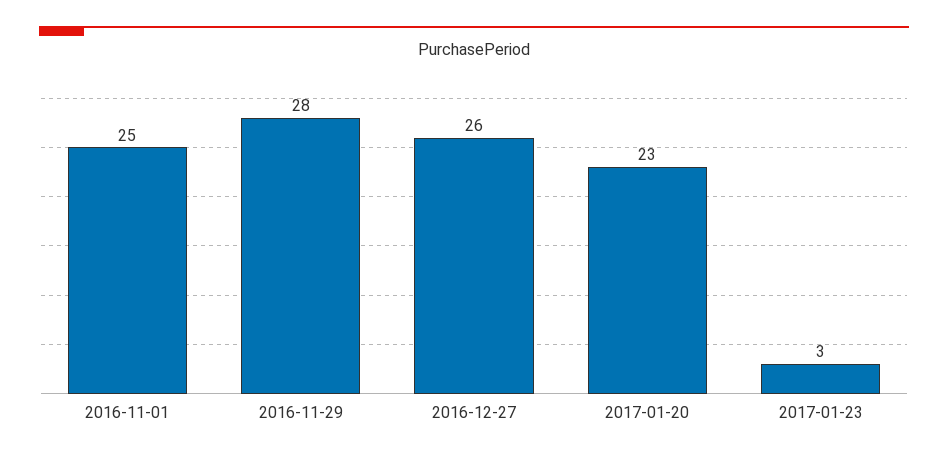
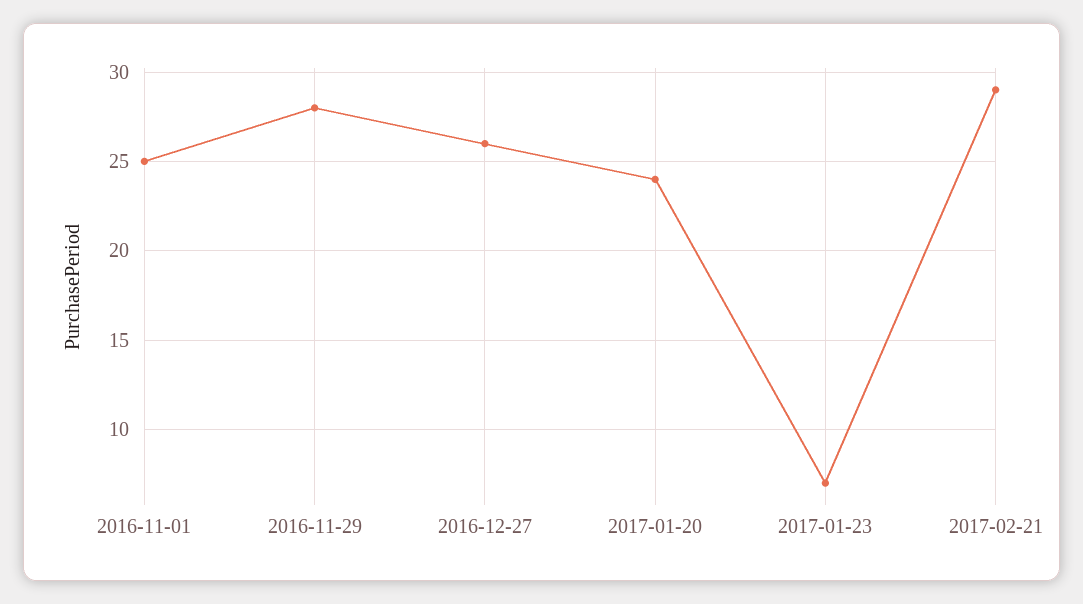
2017-01-20: 23 -> 24
2017-01-23: 3 -> 7
2017-02-21: none -> 29

